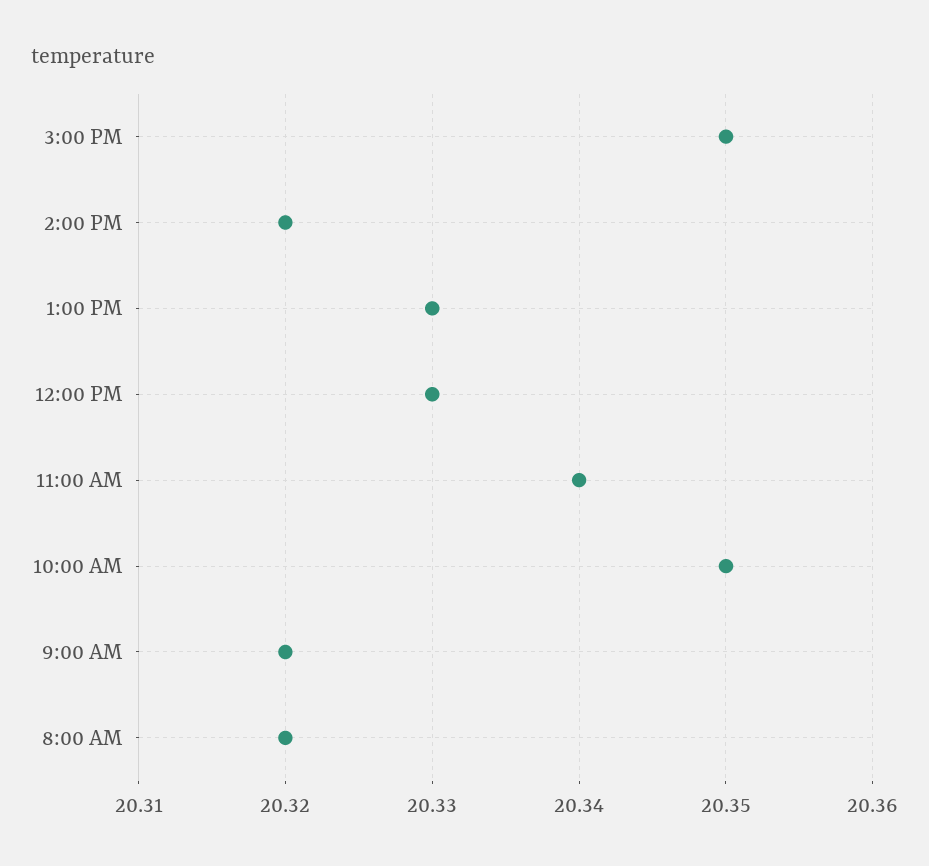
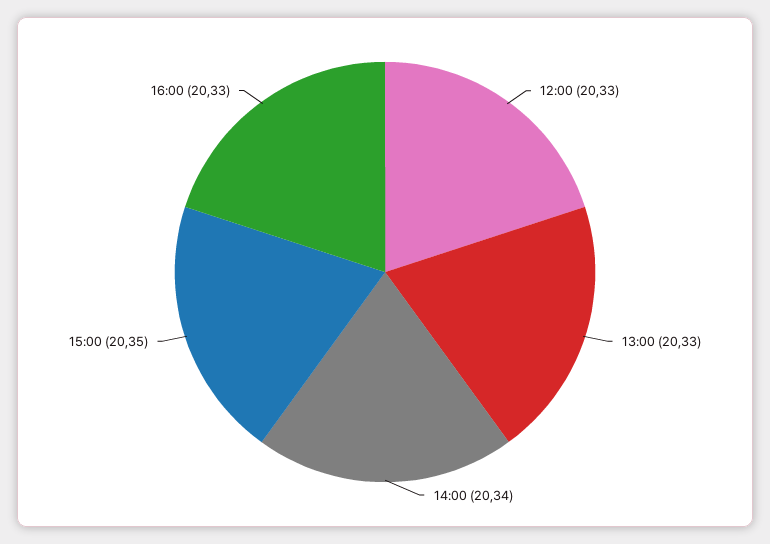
2:00 PM: 20.32 -> 20.34
11:00 AM: 20.34 -> none
10:00 AM: 20.35 -> none
9:00 AM: 20.32 -> none
8:00 AM: 20.32 -> none
16:00: none -> 20.33

